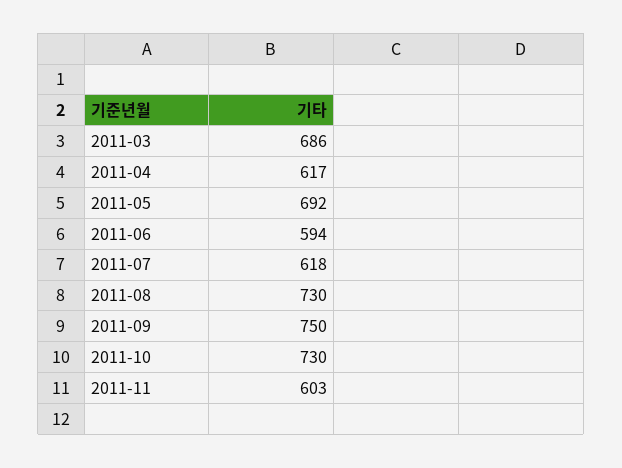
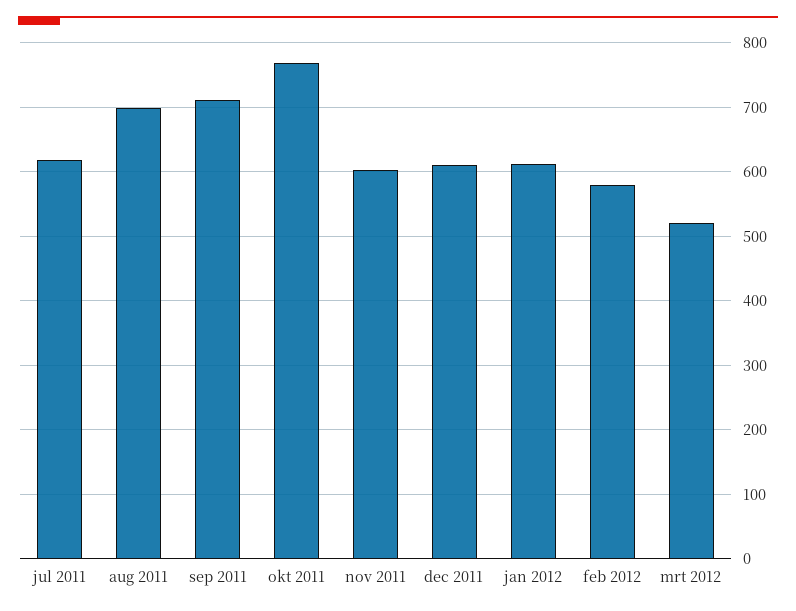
2011-03: 686 -> none
2011-04: 617 -> none
2011-05: 692 -> none
2011-06: 594 -> none
2011-08: 730 -> 700
2011-09: 750 -> 710
2011-10: 730 -> 770
dec 2011: none -> 610
jan 2012: none -> 610
feb 2012: none -> 580
mrt 2012: none -> 520

